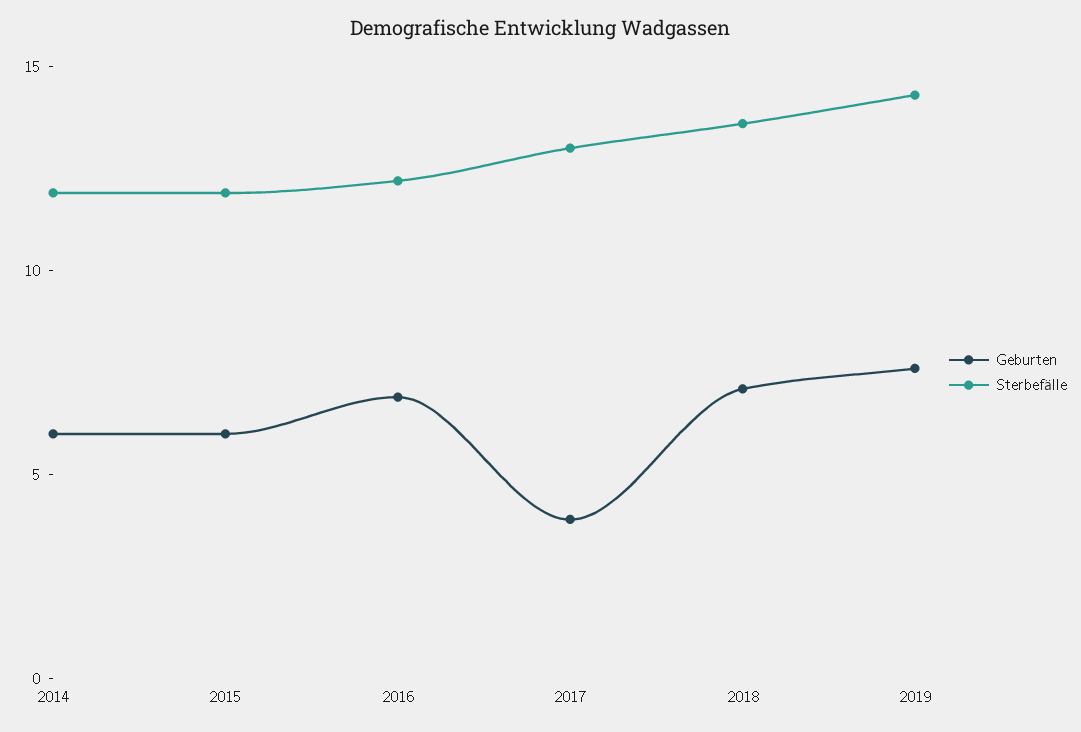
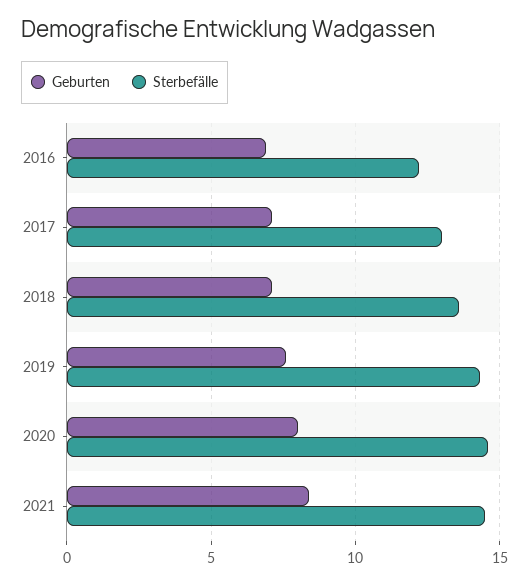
Geburten, 2014: 6 -> none
Sterbefälle, 2014: 12 -> none
Geburten, 2015: 6 -> none
Sterbefälle, 2015: 12 -> none
Geburten, 2017: 4 -> 7
Geburten, 2020: none -> 8
Sterbefälle, 2020: none -> 14.5
Geburten, 2021: none -> 8.5
Sterbefälle, 2021: none -> 14.5

